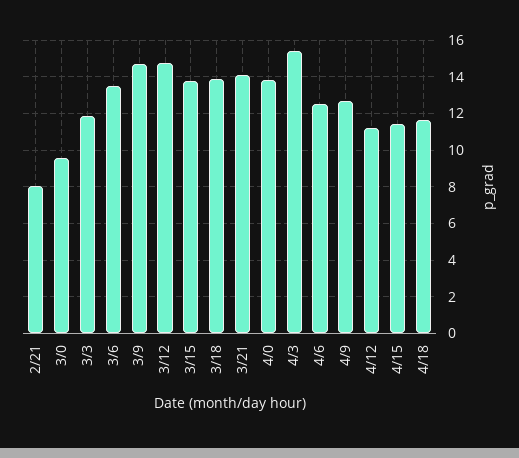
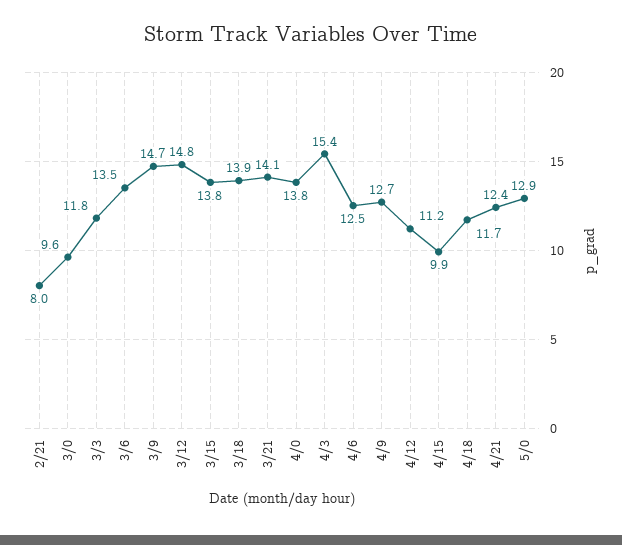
4/15: 11.5 -> 9.9
4/21: none -> 12.4
5/0: none -> 12.9

